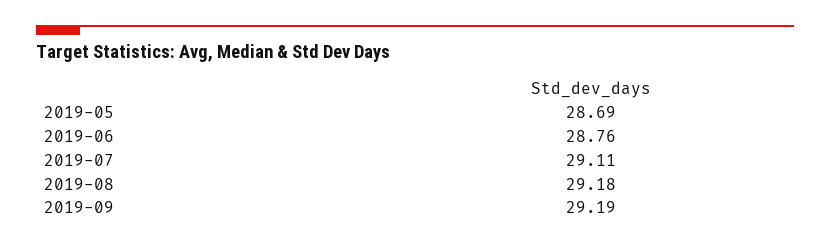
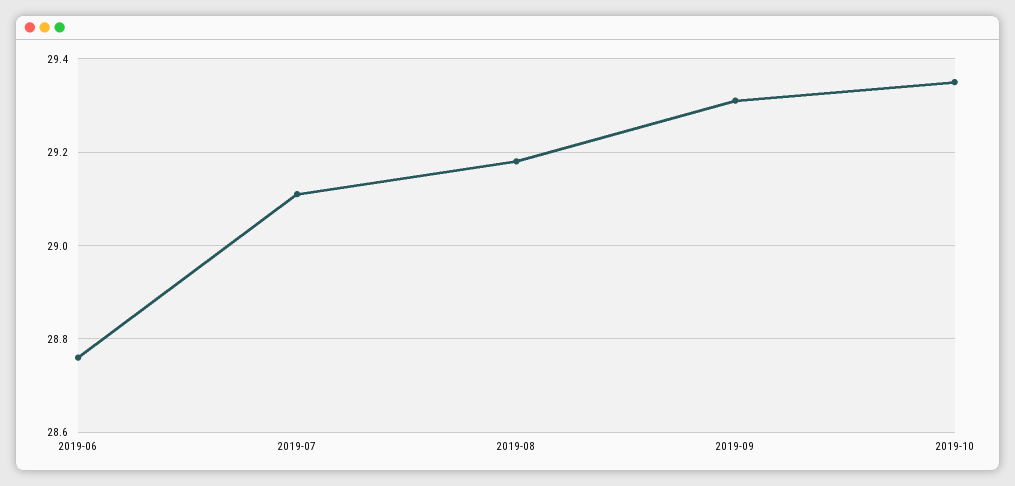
2019-05: 28.69 -> none
2019-09: 29.19 -> 29.3
2019-10: none -> 29.35

